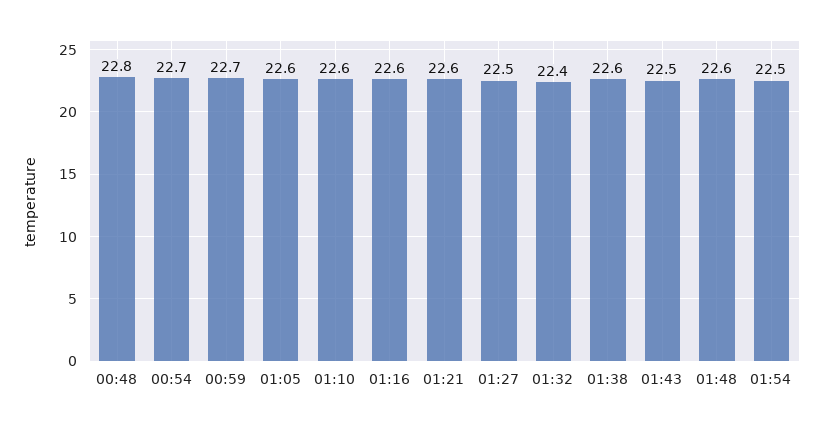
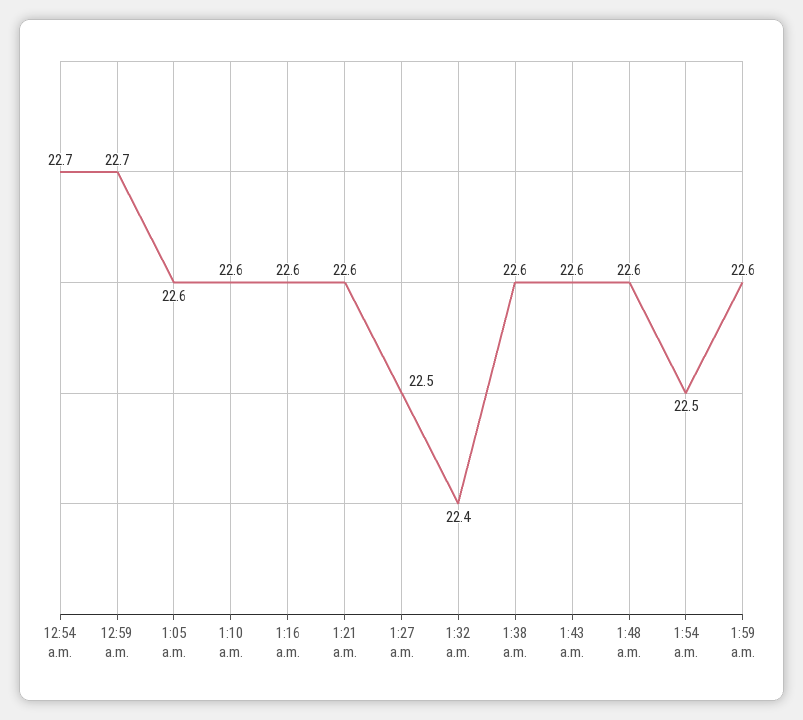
00:48: 22.8 -> none
01:43: 22.5 -> 22.6
1:59 a.m.: none -> 22.6

